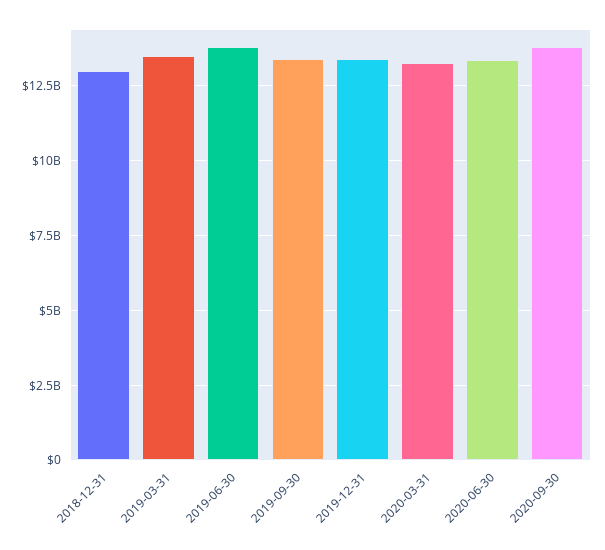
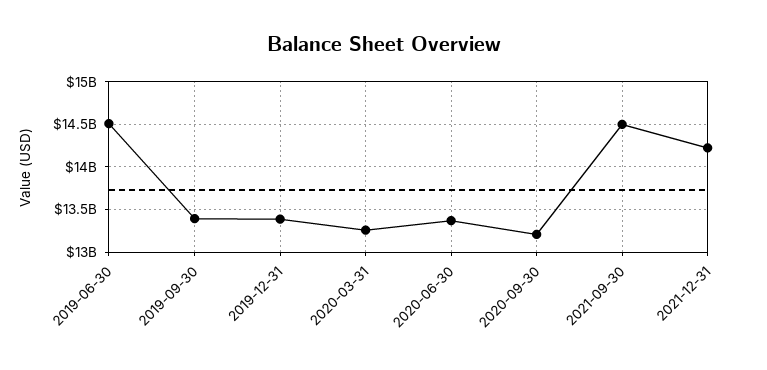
2018-12-31: 13000000000 -> none
2019-03-31: 13500000000 -> none
2019-06-30: 13750000000 -> 14500000000
2020-09-30: 13750000000 -> 13200000000
2021-09-30: none -> 14500000000
2021-12-31: none -> 14200000000

